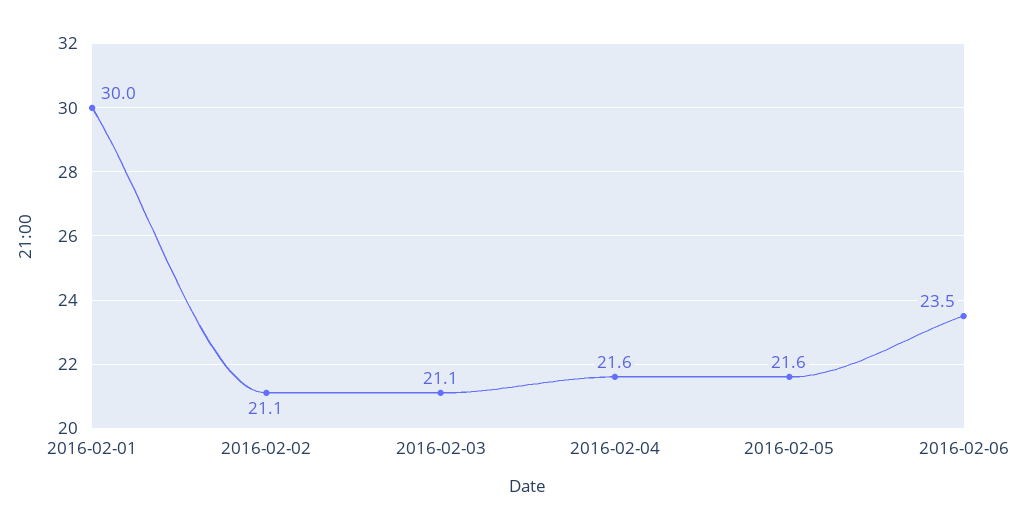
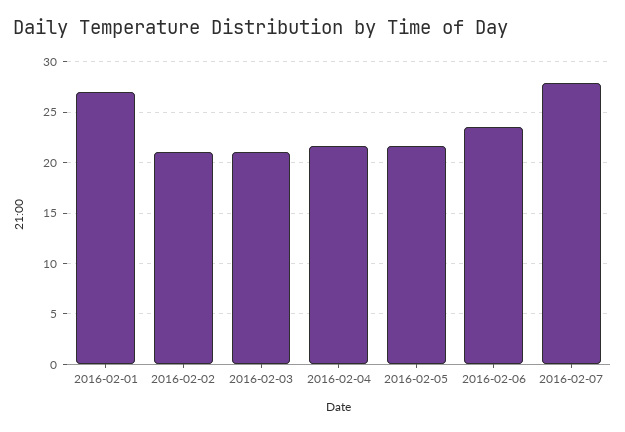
2016-02-01: 30 -> 27
2016-02-07: none -> 28

